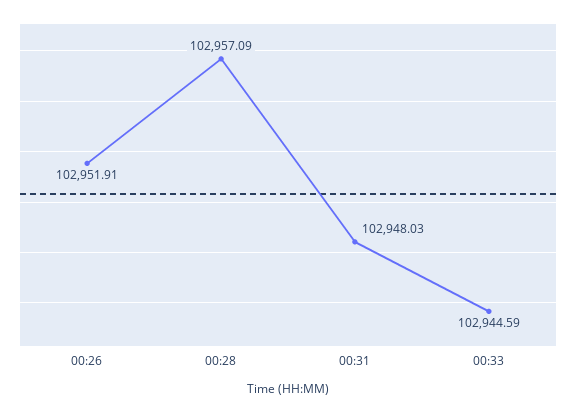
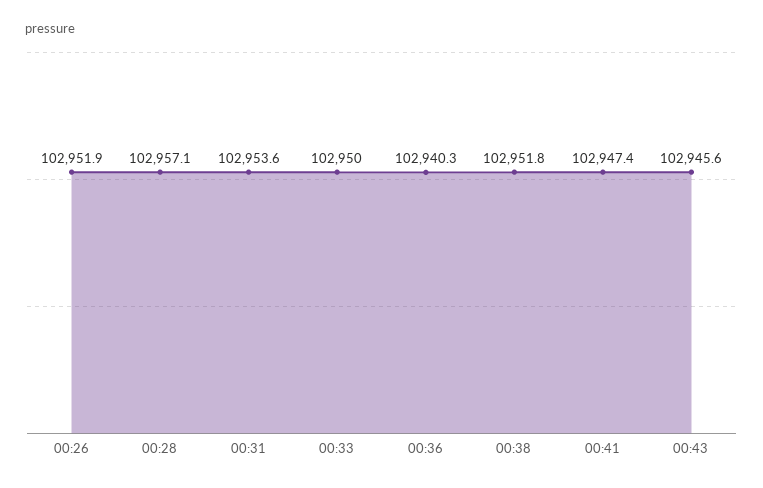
00:31: 102948.03 -> 102953.6
00:33: 102944.59 -> 102950
00:36: none -> 102940.3
00:38: none -> 102951.8
00:41: none -> 102947.4
00:43: none -> 102945.6

